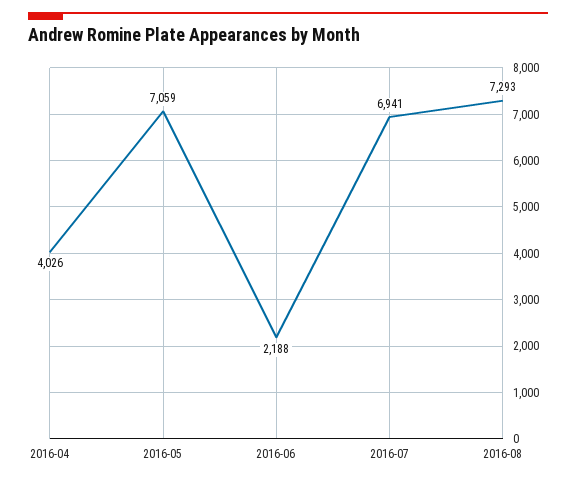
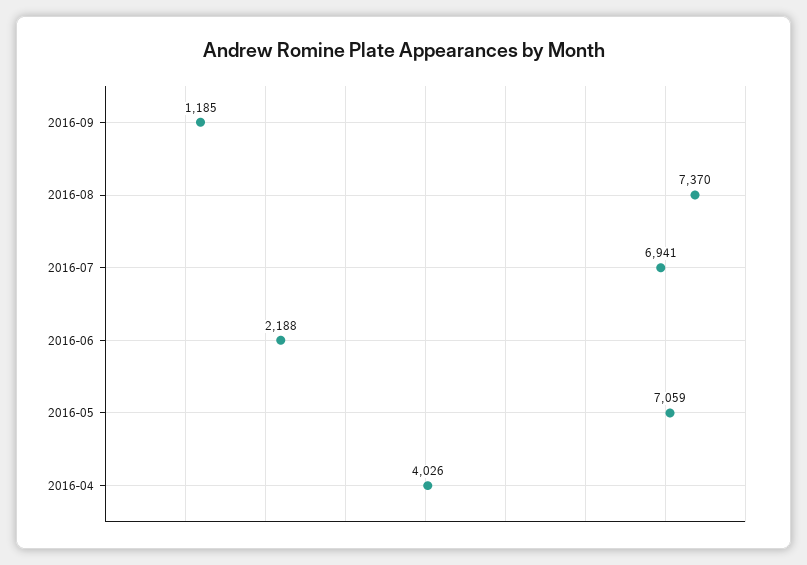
2016-08: 7293 -> 7370
2016-09: none -> 1185

